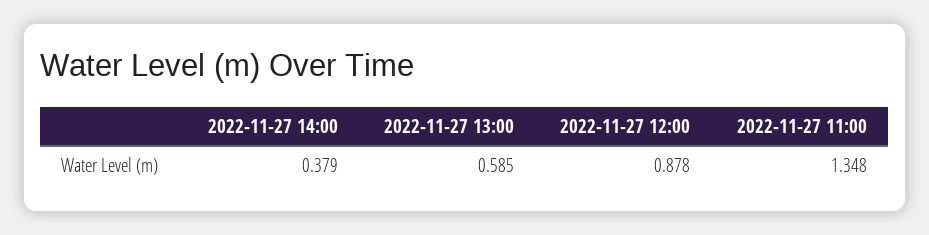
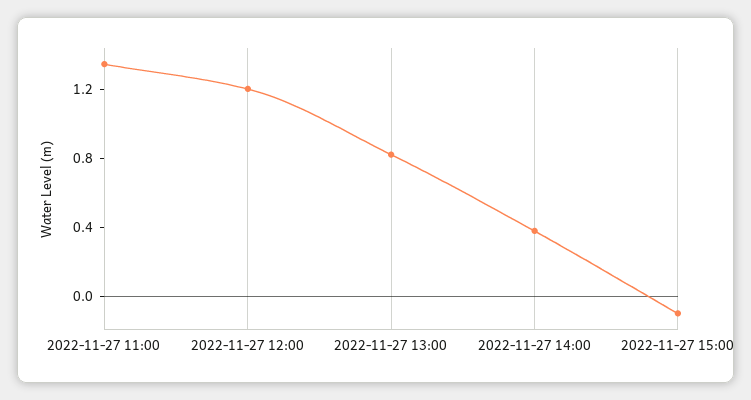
2022-11-27 13:00: 0.585 -> 0.8
2022-11-27 12:00: 0.878 -> 1.2
2022-11-27 15:00: none -> -0.1

